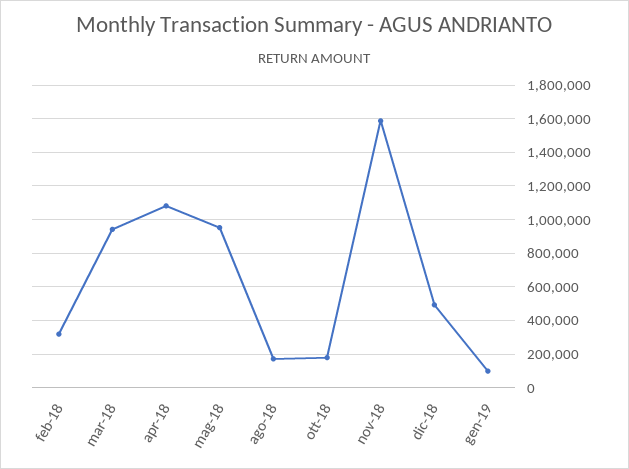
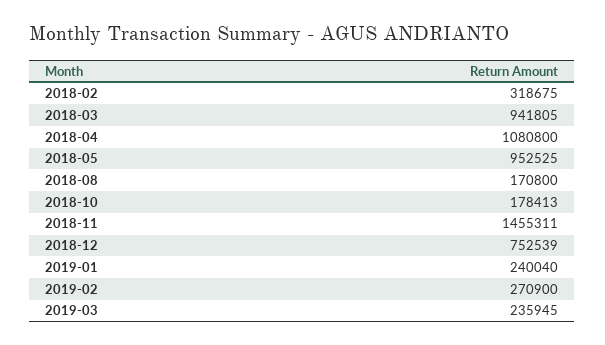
nov-18: 1600000 -> 1455311
dic-18: 500000 -> 752539
gen-19: 100000 -> 240040
2019-02: none -> 270900
2019-03: none -> 235945

